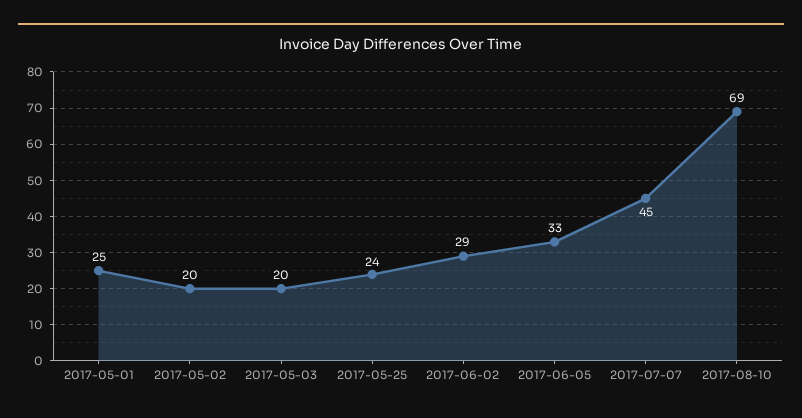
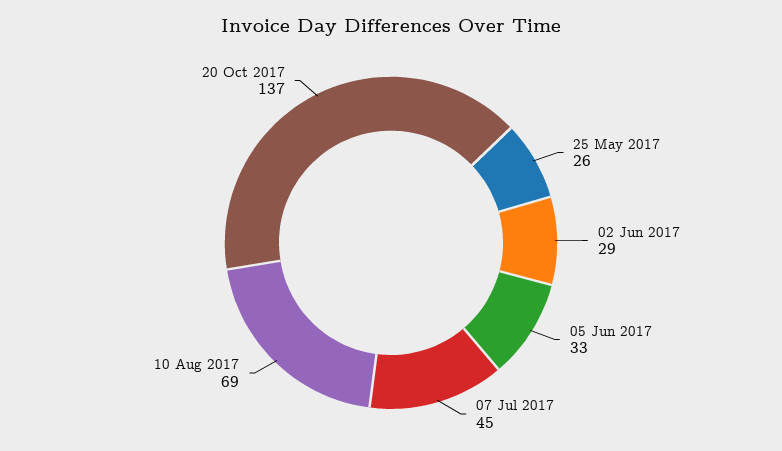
2017-05-01: 25 -> none
2017-05-02: 20 -> none
2017-05-03: 20 -> none
2017-05-25: 24 -> 26
20 Oct 2017: none -> 137

